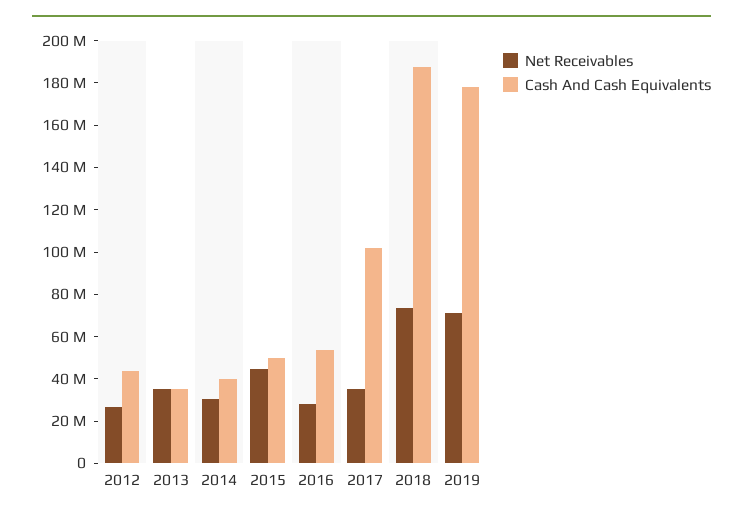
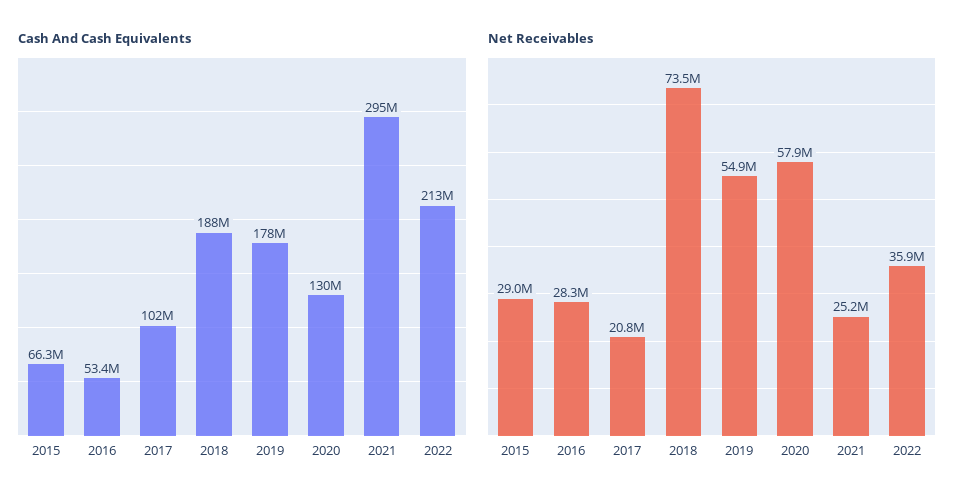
Net Receivables, 2012: 25000000 -> none
Cash And Cash Equivalents, 2012: 45000000 -> none
Net Receivables, 2013: 35000000 -> none
Cash And Cash Equivalents, 2013: 35000000 -> none
Net Receivables, 2014: 30000000 -> none
Cash And Cash Equivalents, 2014: 40000000 -> none
Net Receivables, 2015: 45000000 -> 29000000
Cash And Cash Equivalents, 2015: 50000000 -> 66300000
Net Receivables, 2017: 35000000 -> 20800000
Net Receivables, 2019: 70000000 -> 54900000
Cash And Cash Equivalents, 2020: none -> 130000000
Cash And Cash Equivalents, 2021: none -> 295000000
Cash And Cash Equivalents, 2022: none -> 213000000
Net Receivables, 2020: none -> 57900000
Net Receivables, 2021: none -> 25200000
Net Receivables, 2022: none -> 35900000

